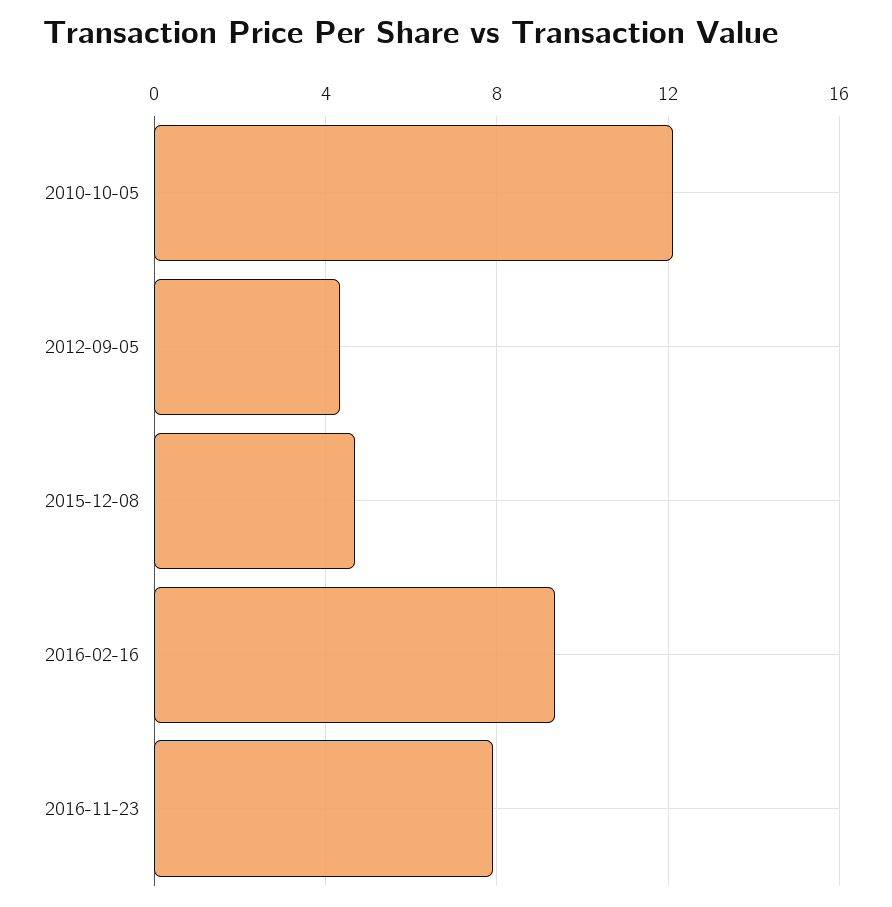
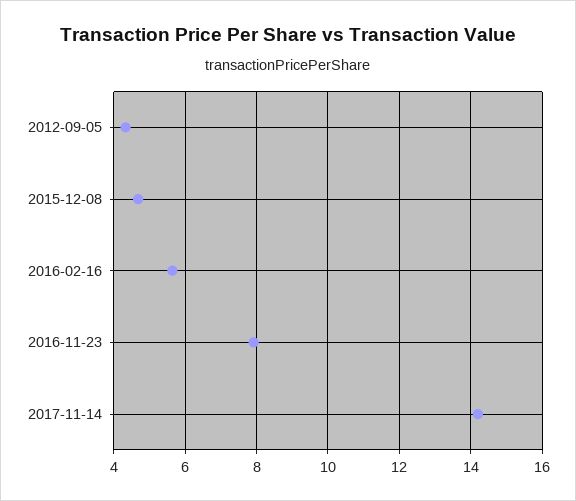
2010-10-05: 12 -> none
2016-02-16: 9.5 -> 5.6
2017-11-14: none -> 14.2

